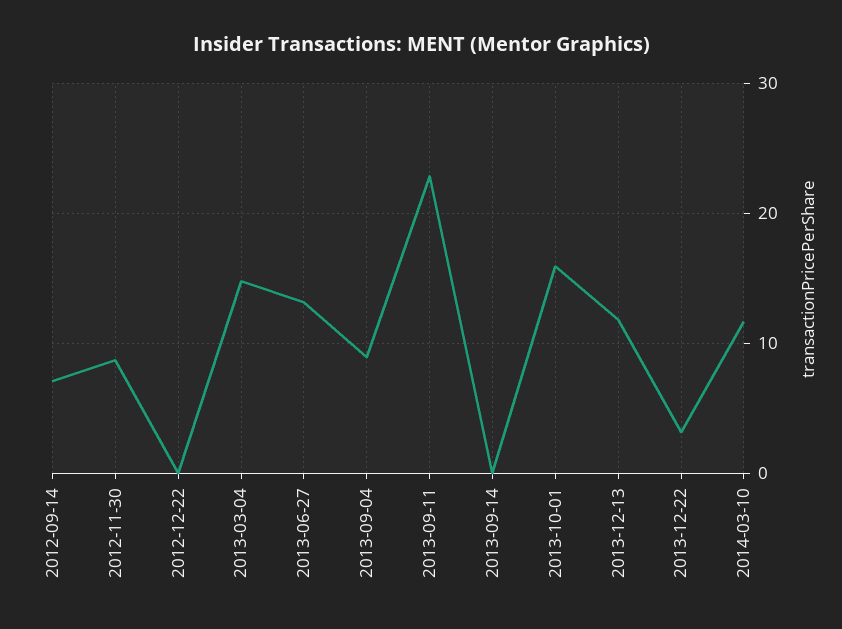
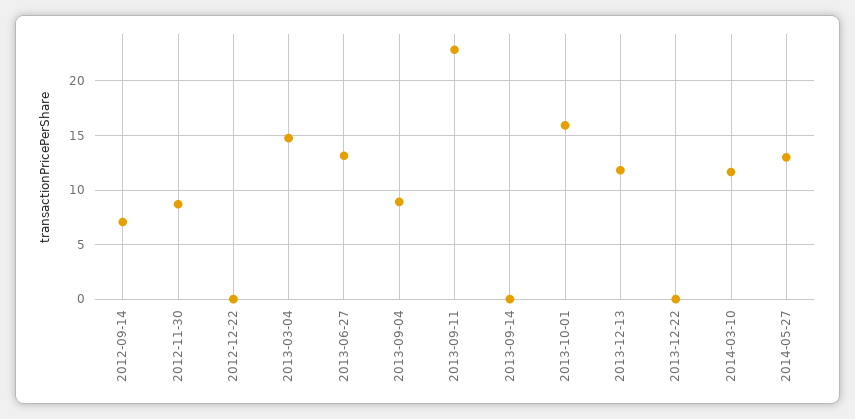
2013-12-22: 3 -> 0
2014-05-27: none -> 13

